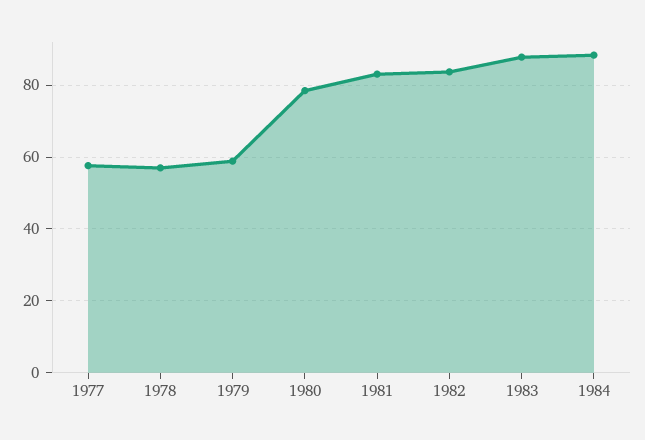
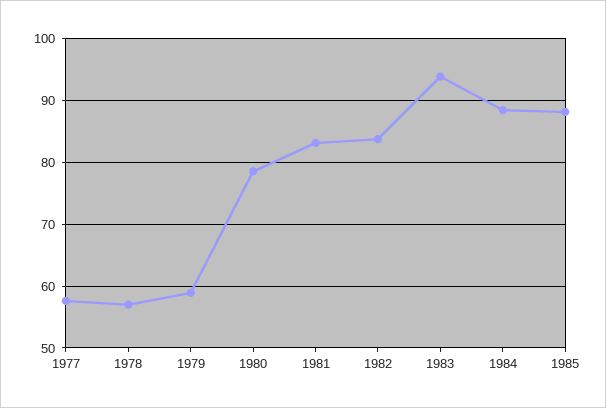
1983: 88 -> 94
1985: none -> 88

